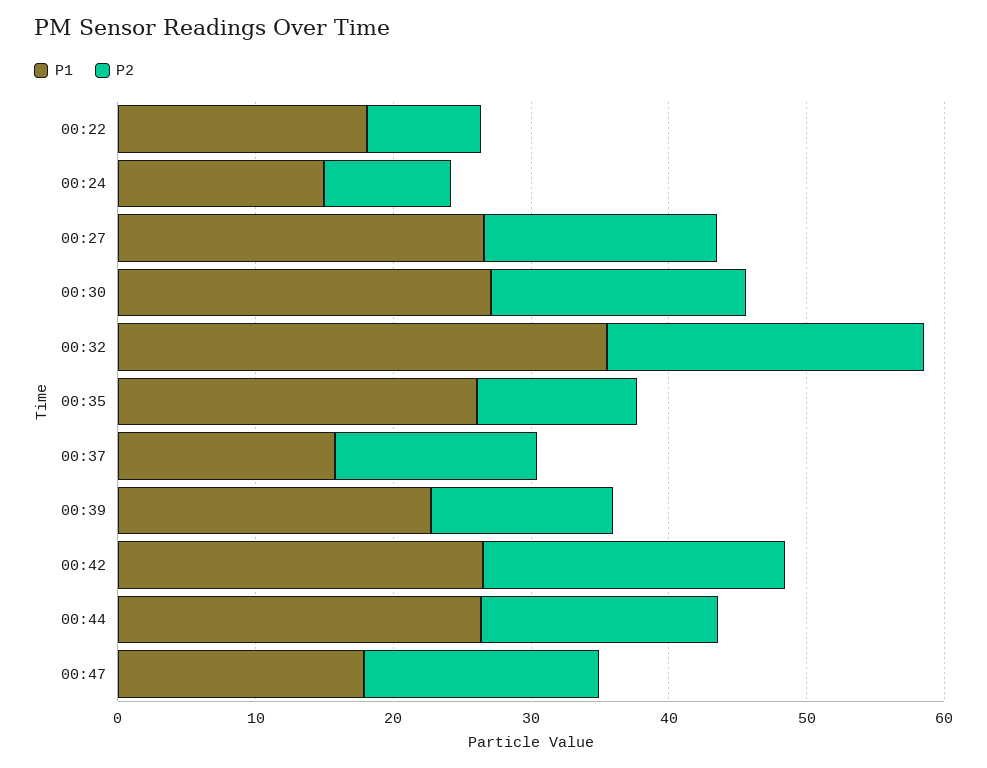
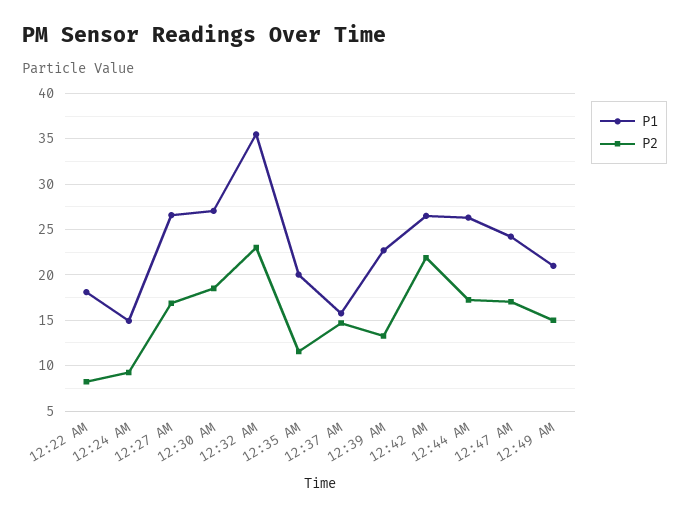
P1, 00:35: 26 -> 20
P1, 00:47: 18 -> 24
P1, 12:49 AM: none -> 21
P2, 12:49 AM: none -> 15

